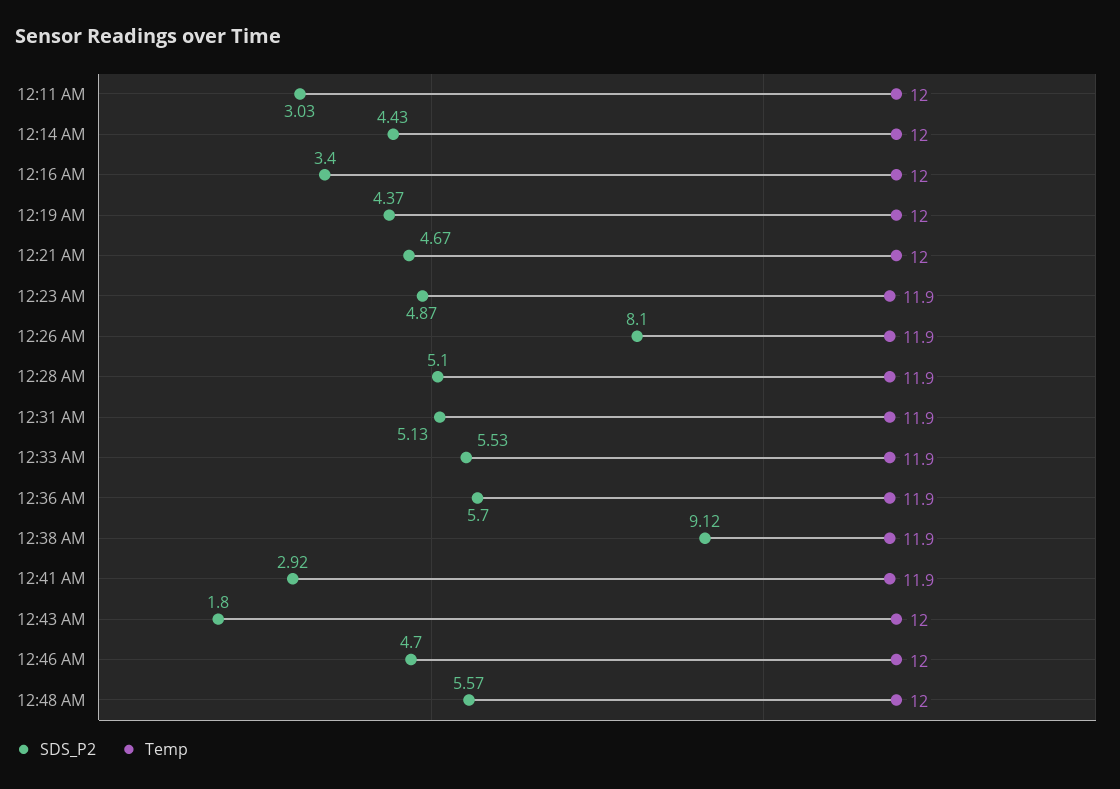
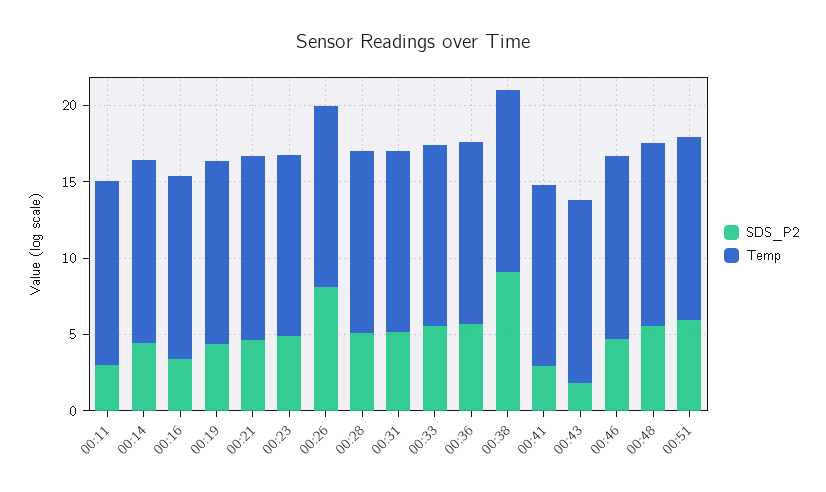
SDS_P2, 00:51: none -> 6
Temp, 00:51: none -> 12

